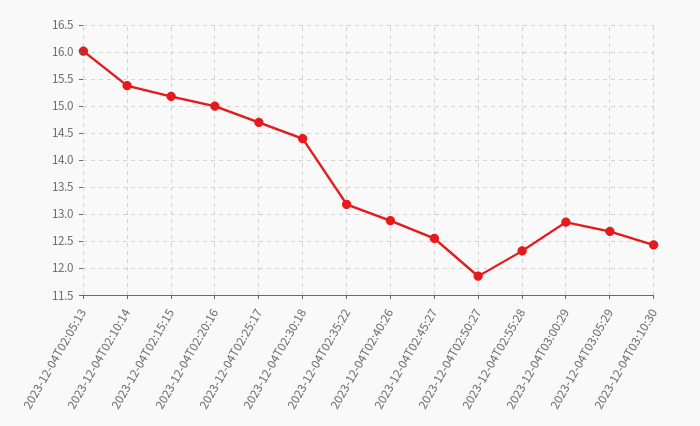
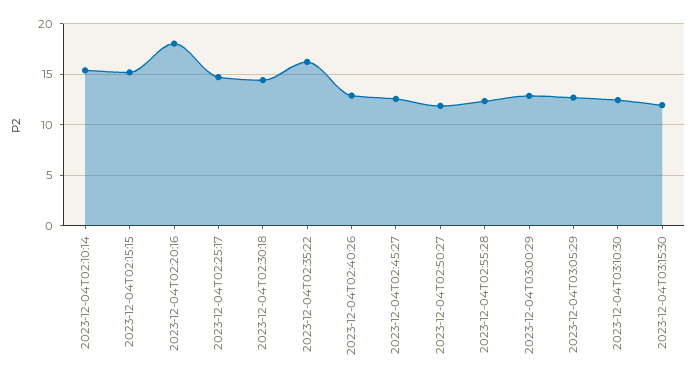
2023-12-04T02:05:13: 16 -> none
2023-12-04T02:20:16: 15 -> 18
2023-12-04T02:35:22: 13.25 -> 16
2023-12-04T03:15:30: none -> 12

